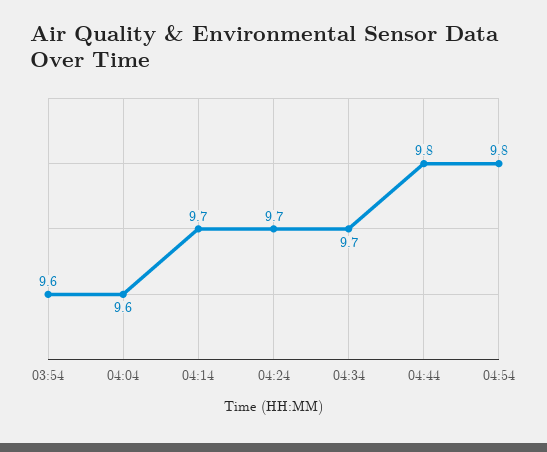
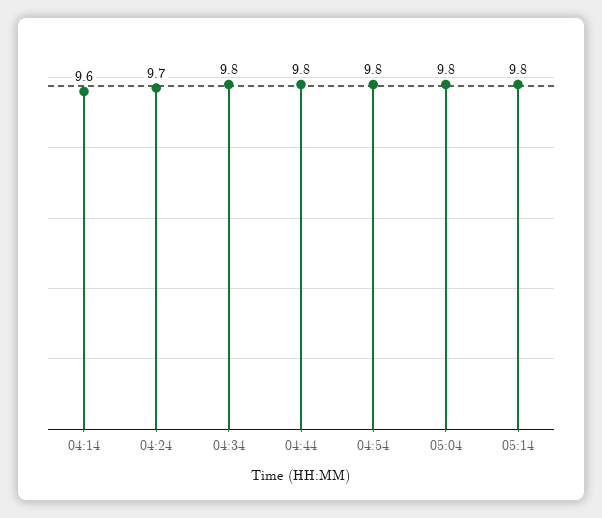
03:54: 9.6 -> none
04:04: 9.6 -> none
04:14: 9.7 -> 9.6
04:34: 9.7 -> 9.8
05:04: none -> 9.8
05:14: none -> 9.8

